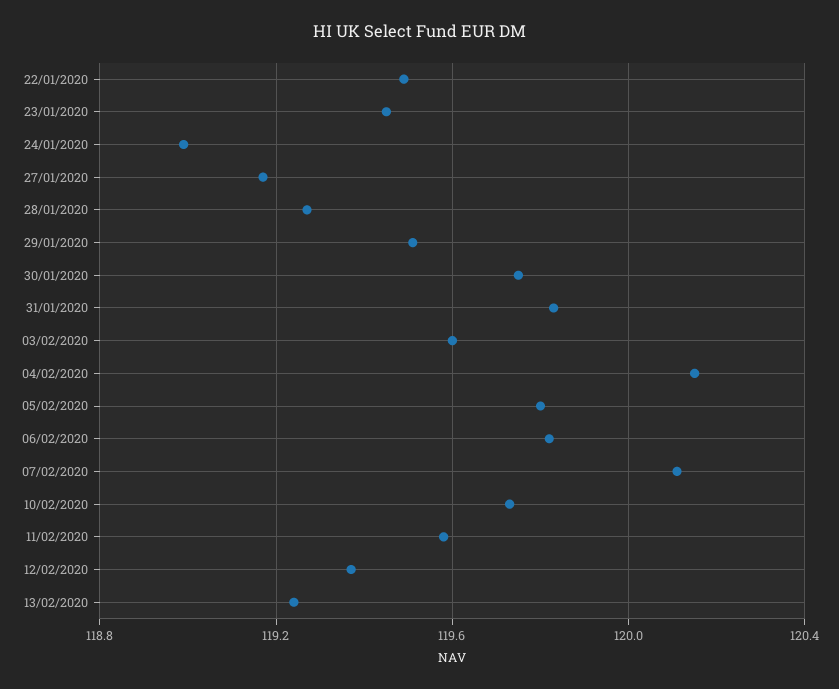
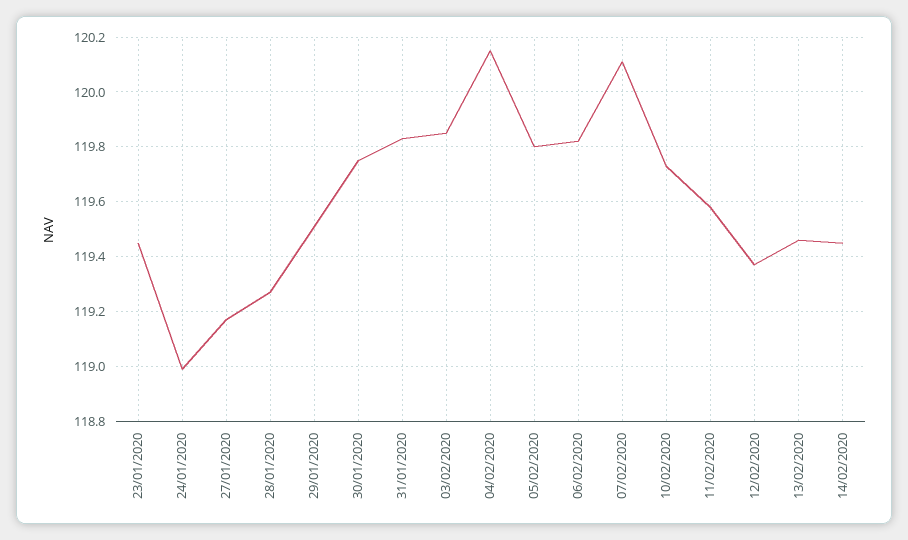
22/01/2020: 119.5 -> none
03/02/2020: 119.6 -> 119.85
13/02/2020: 119.25 -> 119.45
14/02/2020: none -> 119.45

